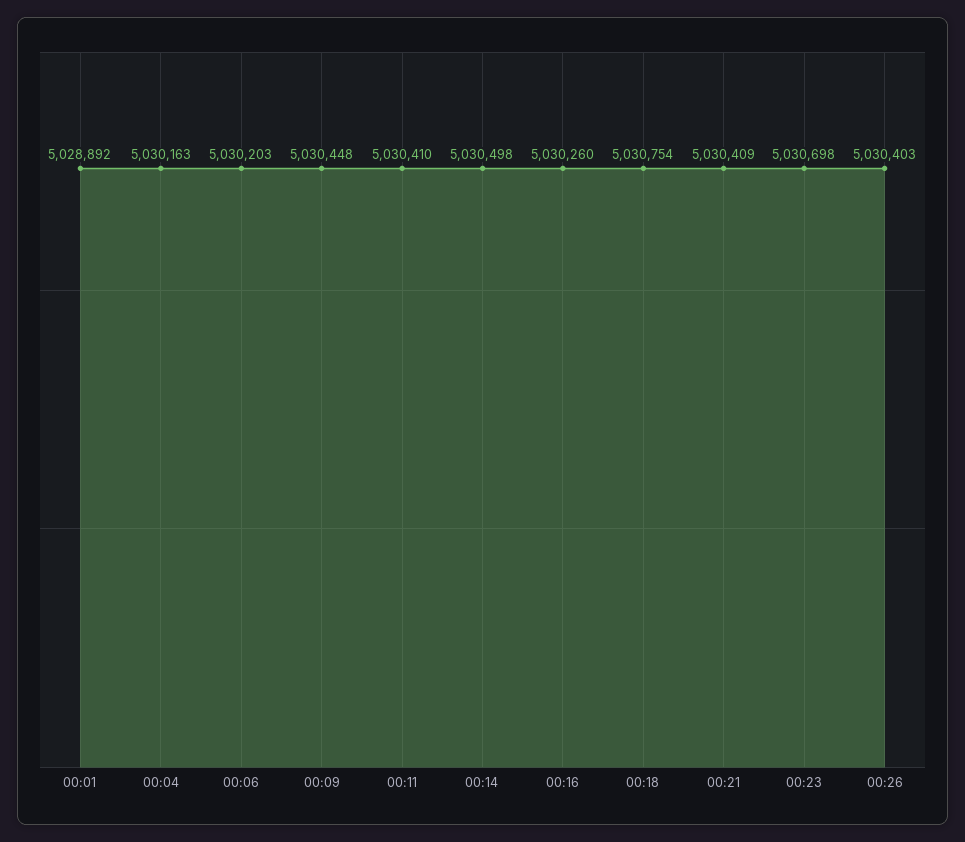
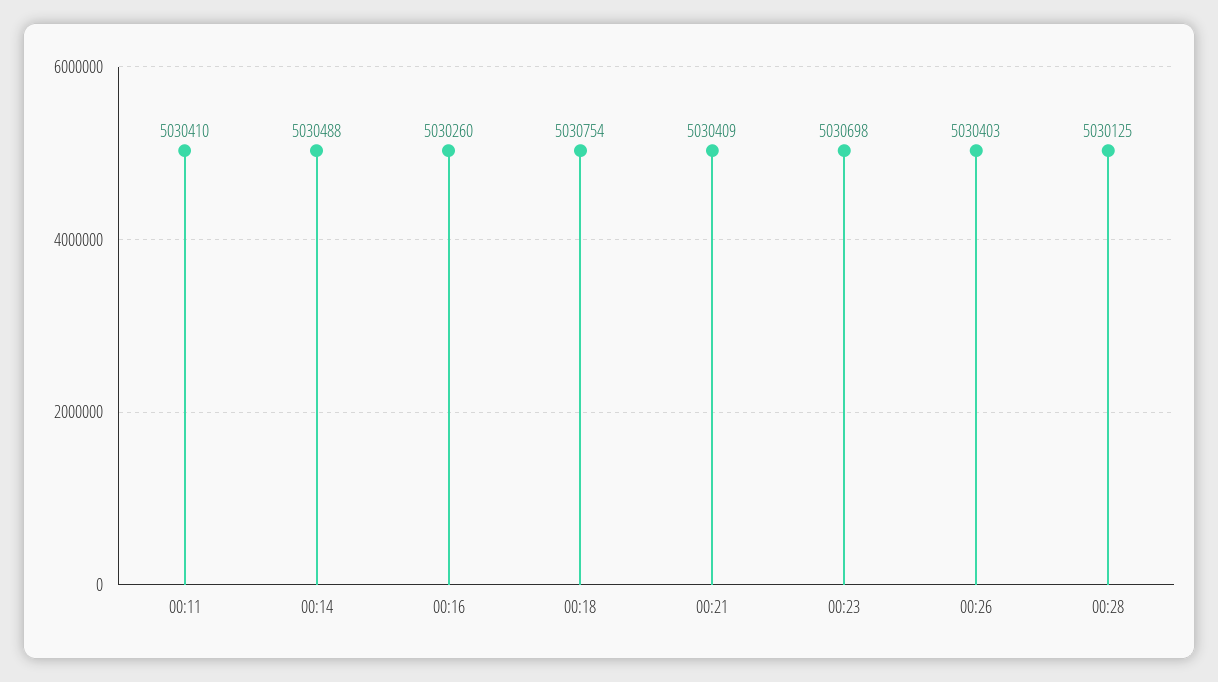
00:01: 5028892 -> none
00:04: 5030163 -> none
00:06: 5030203 -> none
00:09: 5030448 -> none
00:14: 5030498 -> 5030488
00:28: none -> 5030125

